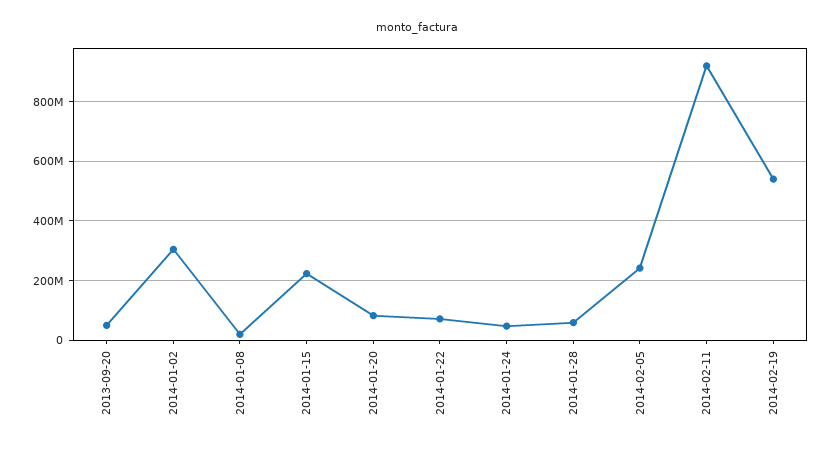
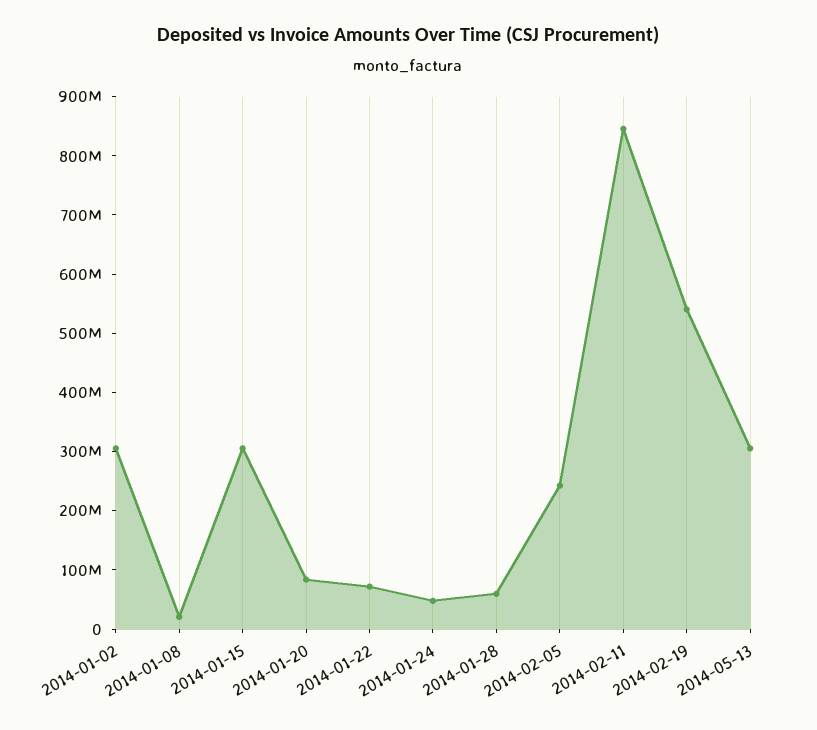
2013-09-20: 50000000 -> none
2014-01-15: 225000000 -> 300000000
2014-02-11: 925000000 -> 840000000
2014-05-13: none -> 300000000

